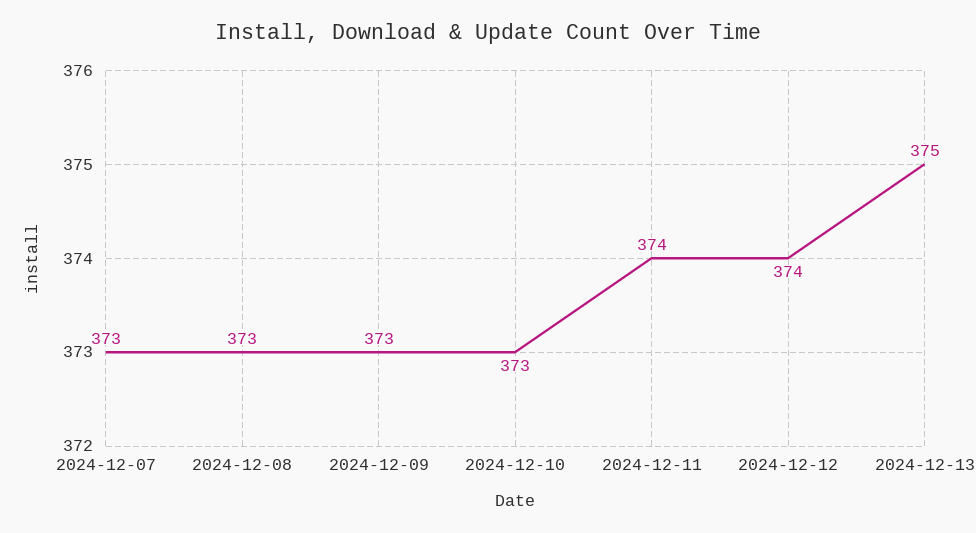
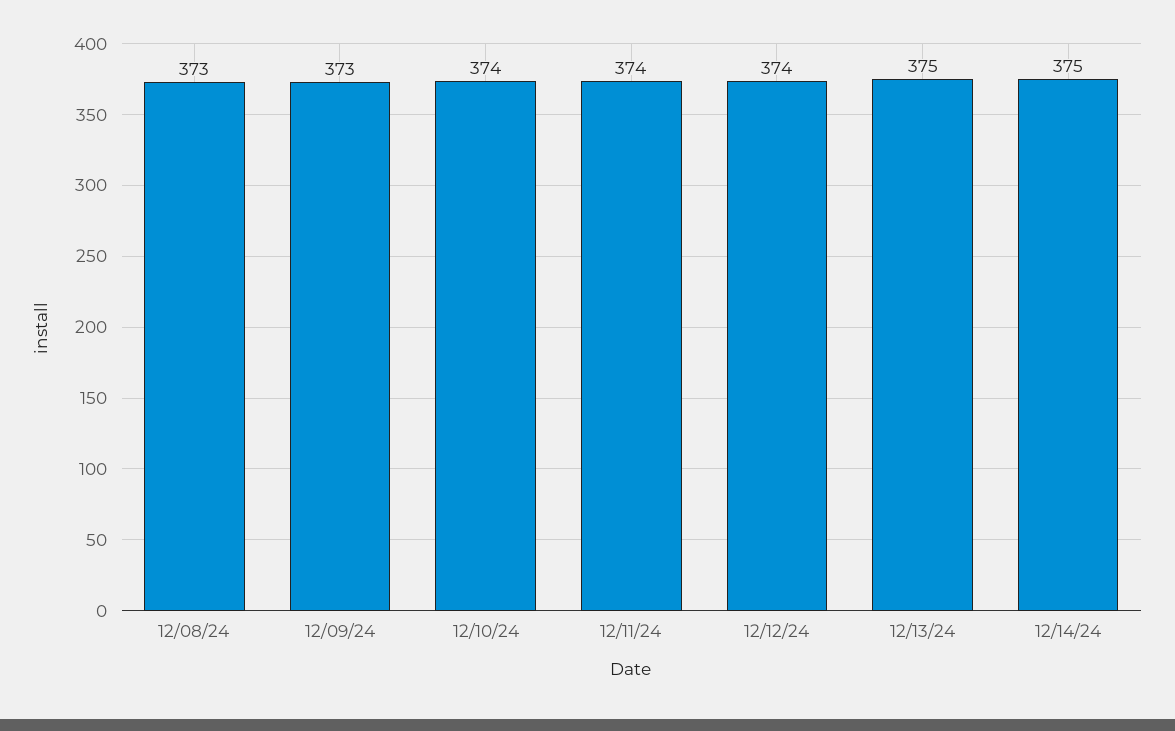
2024-12-07: 373 -> none
2024-12-10: 373 -> 374
12/14/24: none -> 375

